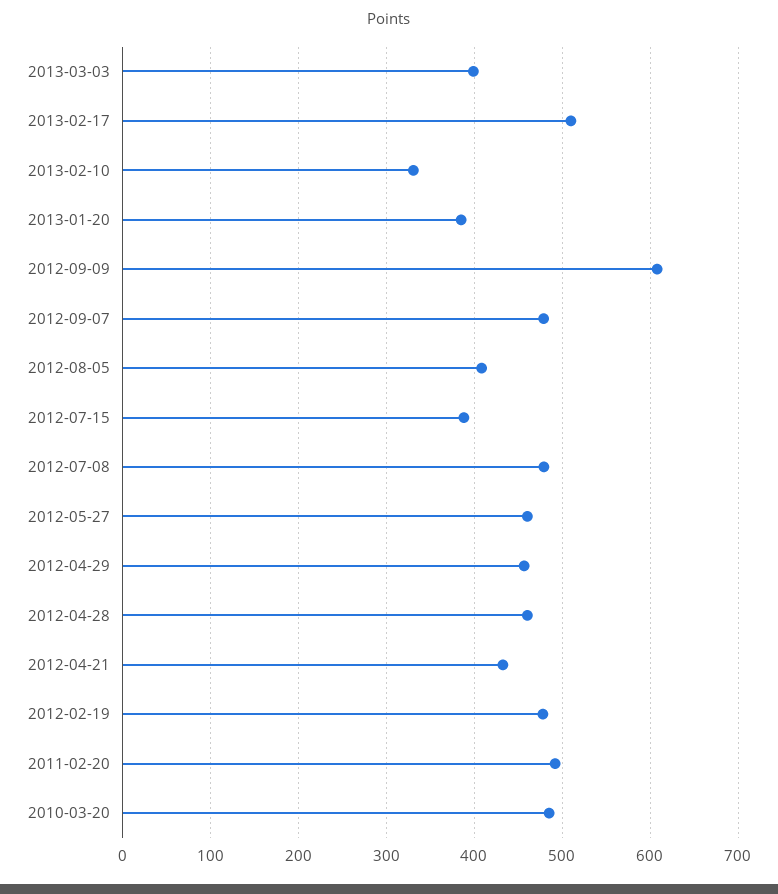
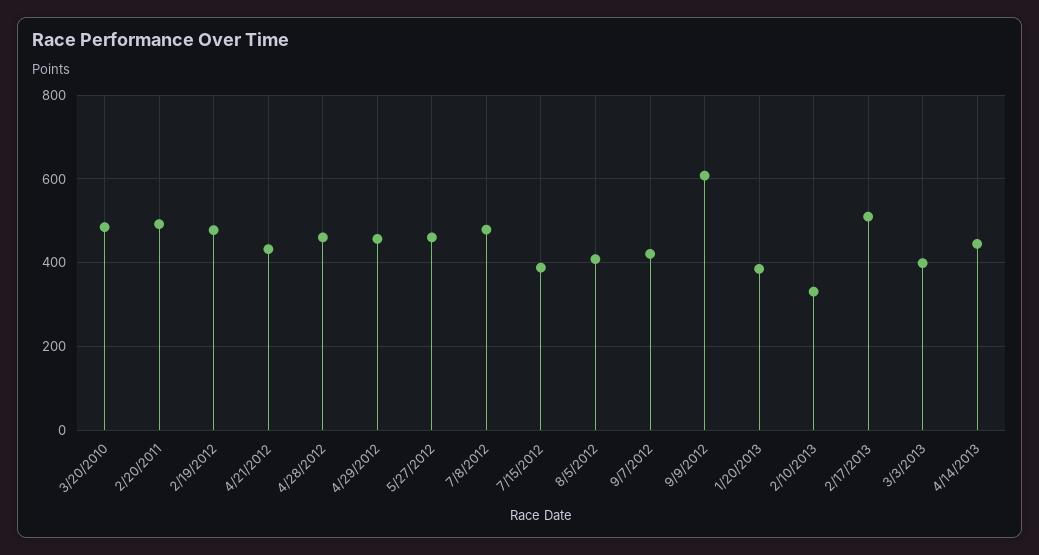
2012-09-07: 480 -> 420
4/14/2013: none -> 440

